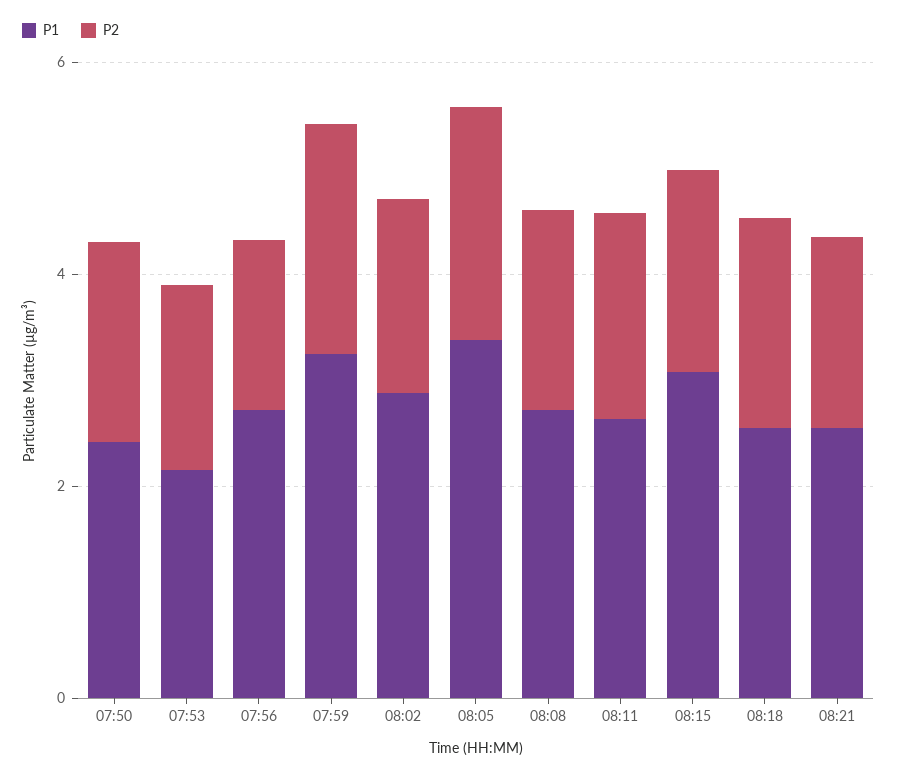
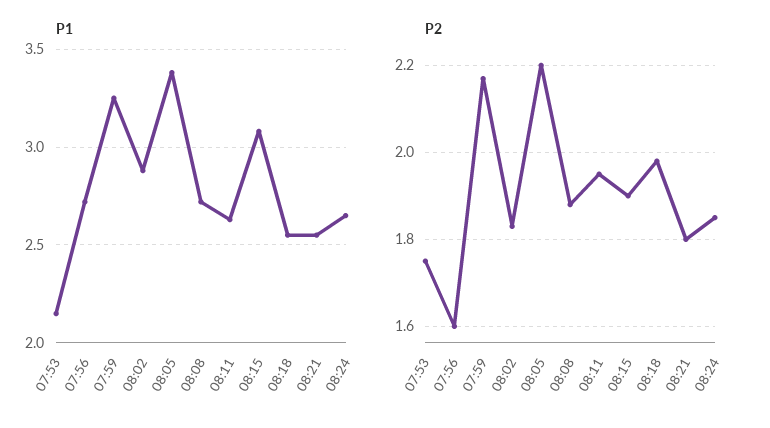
P1, 07:50: 2.5 -> none
P2, 07:50: 2 -> none
P1, 08:24: none -> 2.65
P2, 08:24: none -> 1.85

